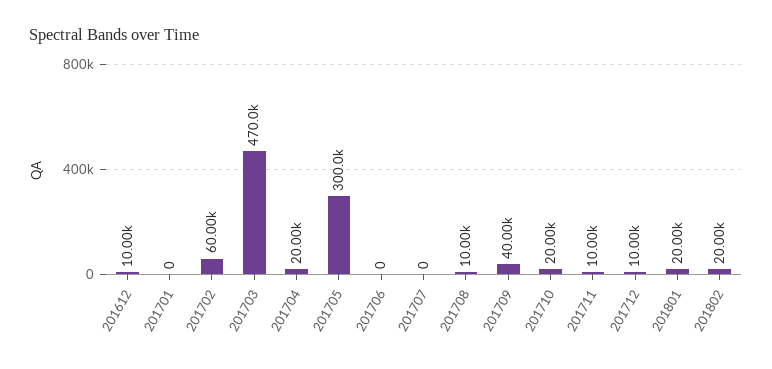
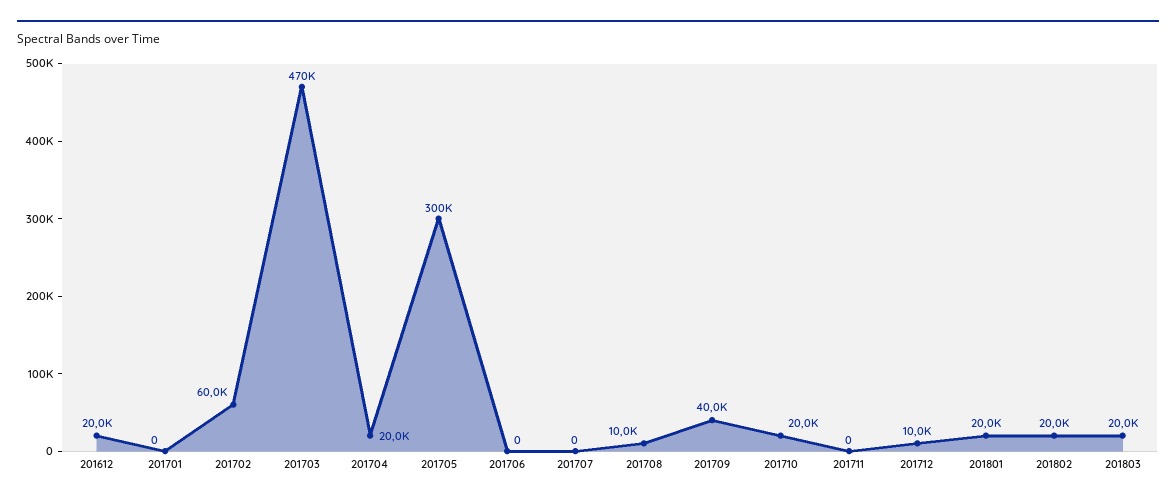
201612: 10000 -> 20000
201711: 10000 -> 0
201803: none -> 20000

